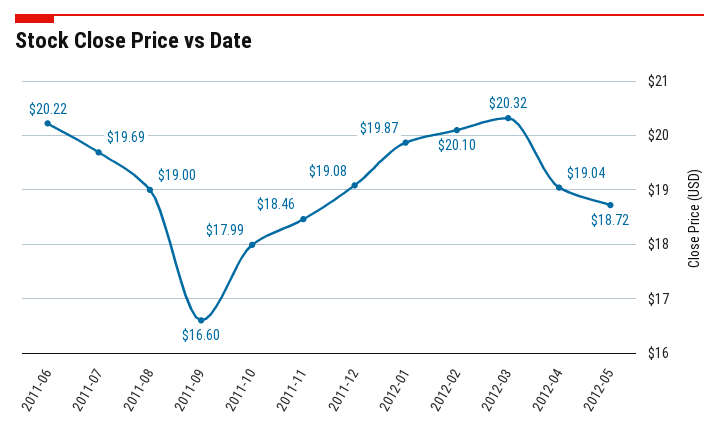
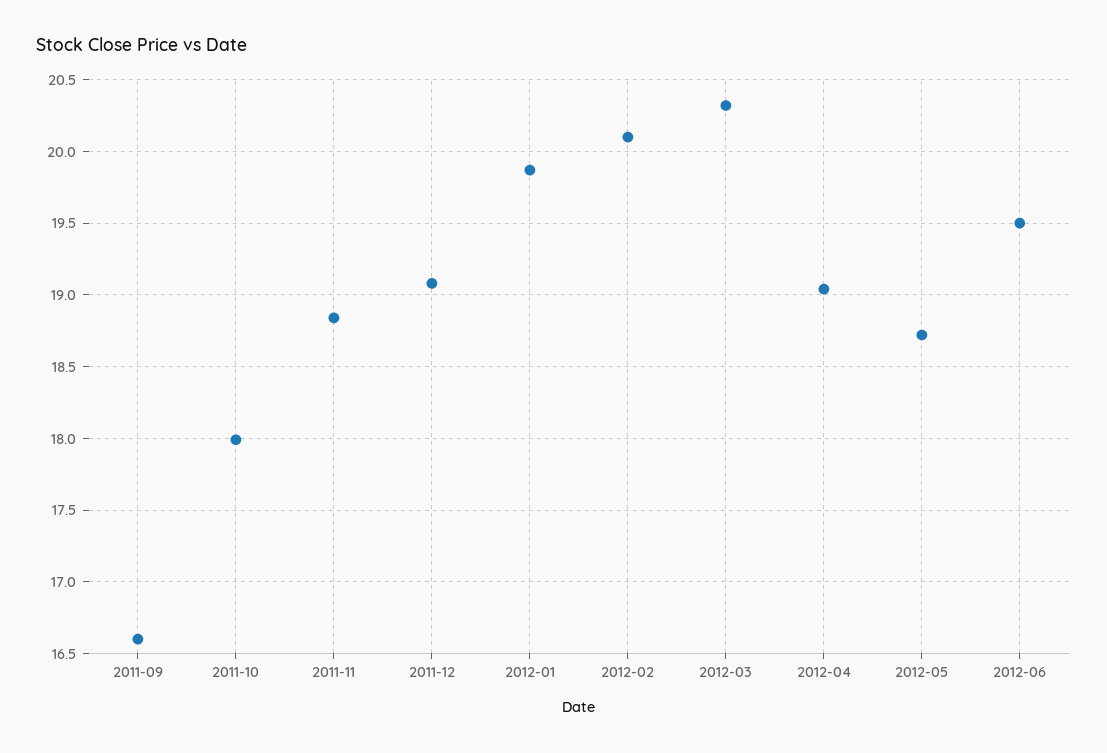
2011-06: 20.22 -> none
2011-07: 19.69 -> none
2011-08: 19 -> none
2011-11: 18.46 -> 18.85
2012-06: none -> 19.5

